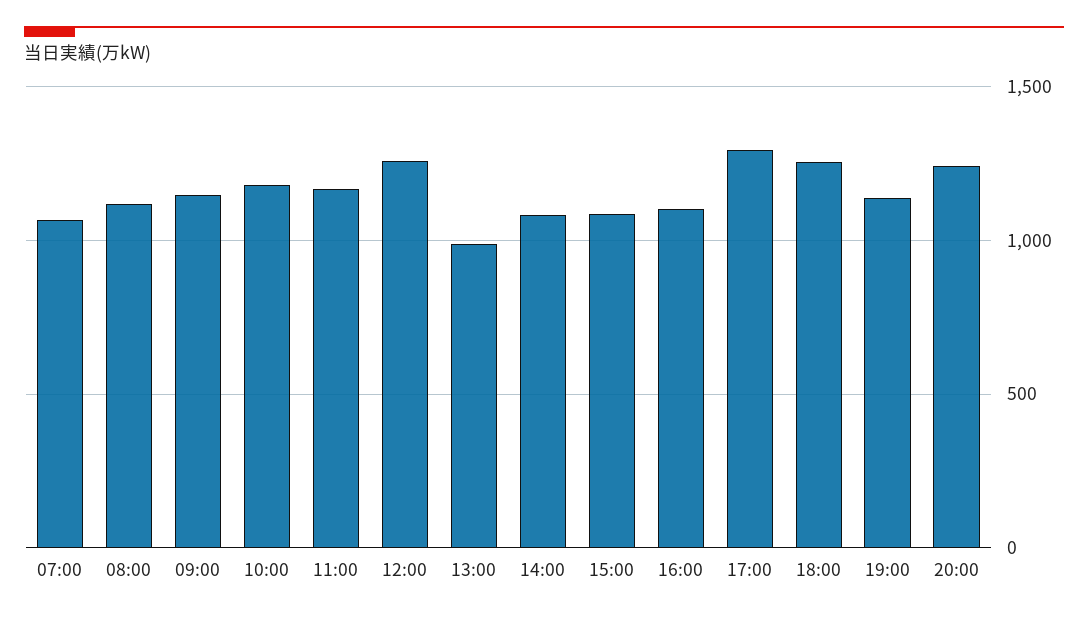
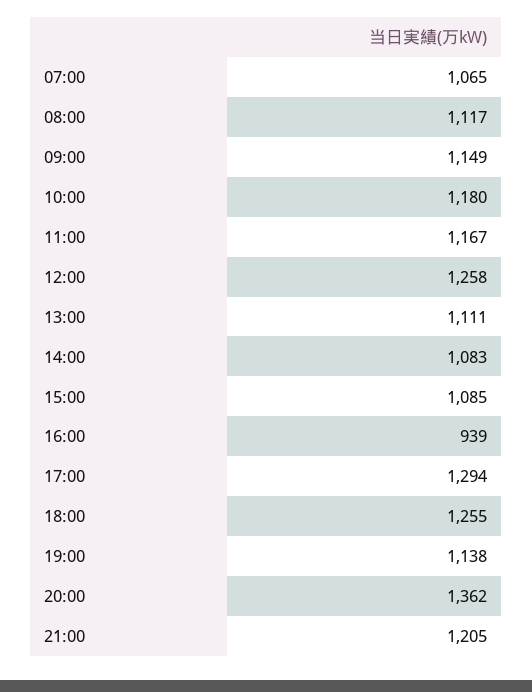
13:00: 1000 -> 1111
16:00: 1100 -> 939
20:00: 1250 -> 1362
21:00: none -> 1205

